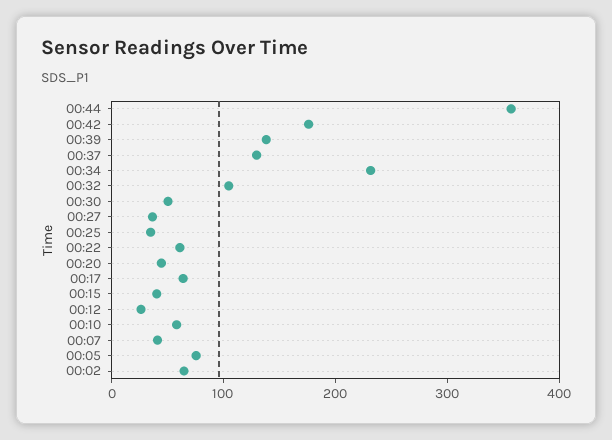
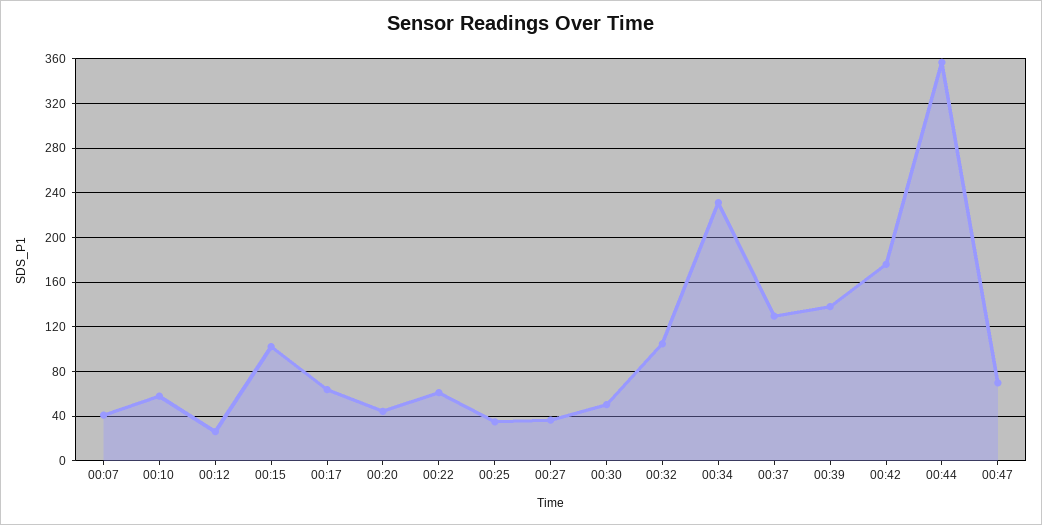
00:15: 40 -> 100
00:05: 80 -> none
00:02: 60 -> none
00:47: none -> 70

